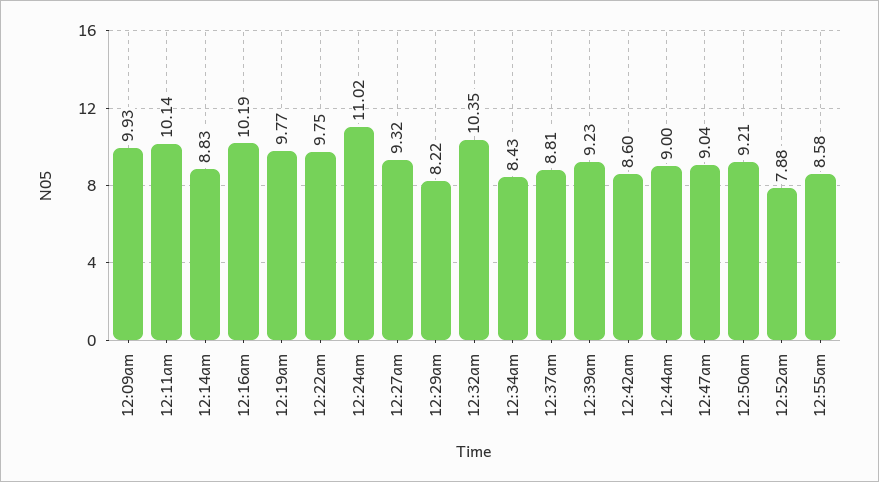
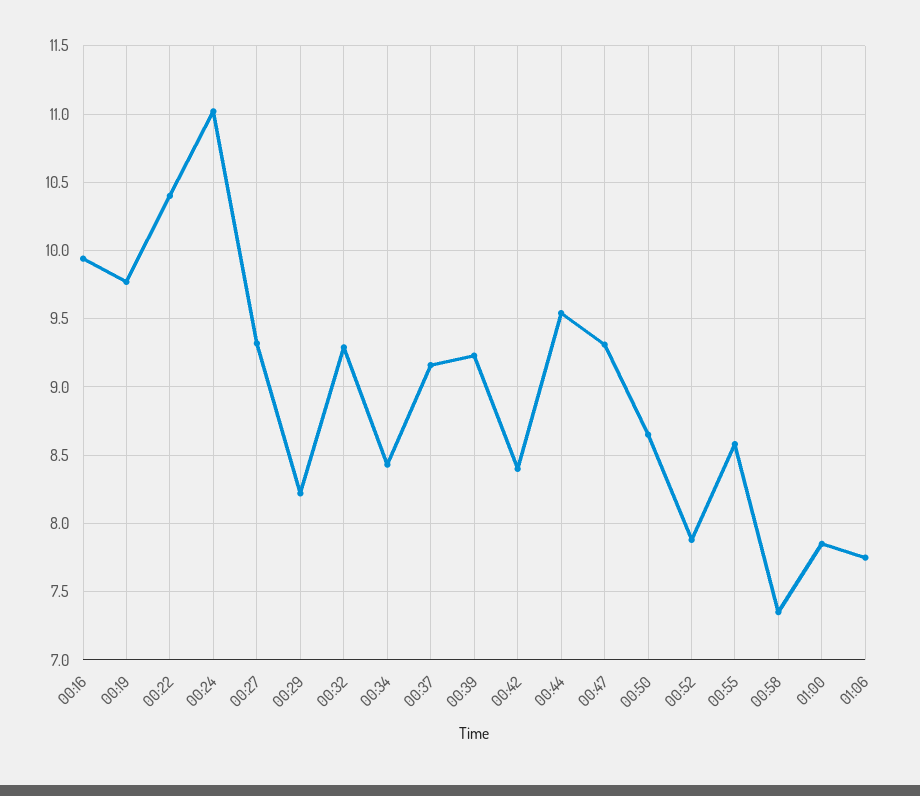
12:09am: 9.93 -> none
12:11am: 10.14 -> none
12:14am: 8.83 -> none
12:16am: 10.19 -> 9.95
12:22am: 9.75 -> 10.4
12:32am: 10.35 -> 9.3
12:37am: 8.81 -> 9.15
12:42am: 8.6 -> 8.4
12:44am: 9 -> 9.55
12:47am: 9.04 -> 9.3
12:50am: 9.21 -> 8.65
00:58: none -> 7.35
01:00: none -> 7.85
01:06: none -> 7.75

